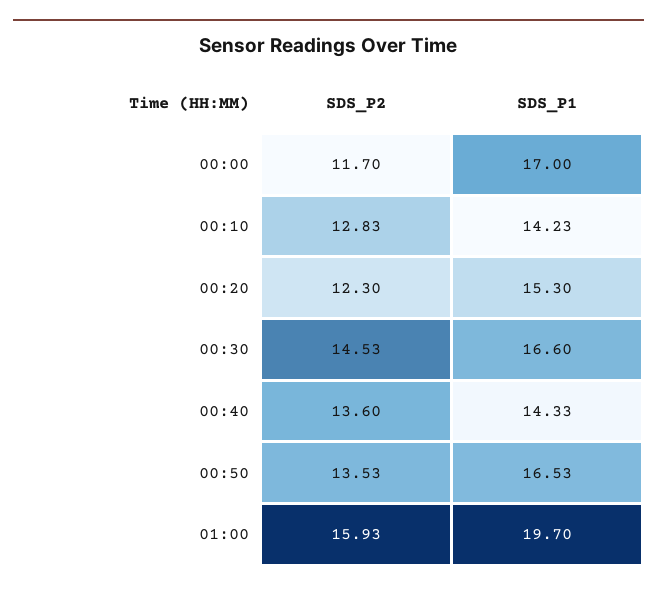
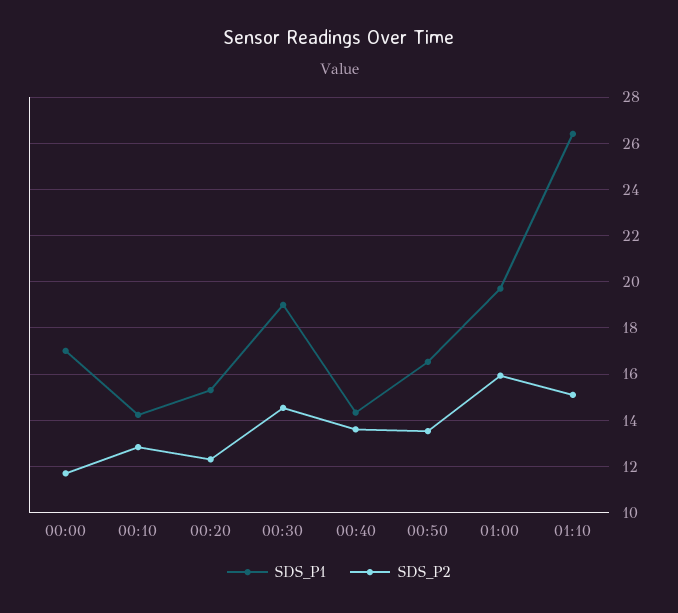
SDS_P1, 00:30: 16.6 -> 19
SDS_P1, 01:10: none -> 26.5
SDS_P2, 01:10: none -> 15

